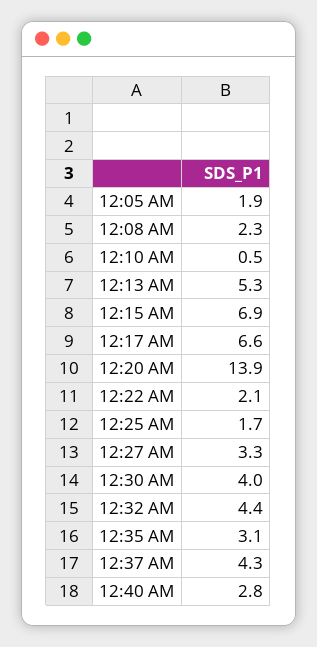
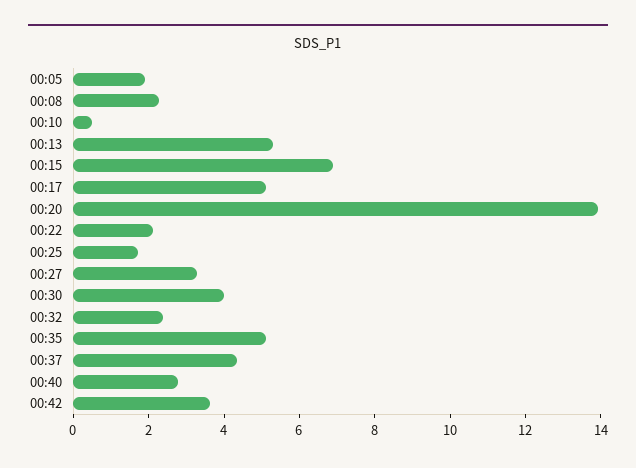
12:17 AM: 6.6 -> 5
12:32 AM: 4.4 -> 2.5
12:35 AM: 3.1 -> 5
00:42: none -> 3.5

